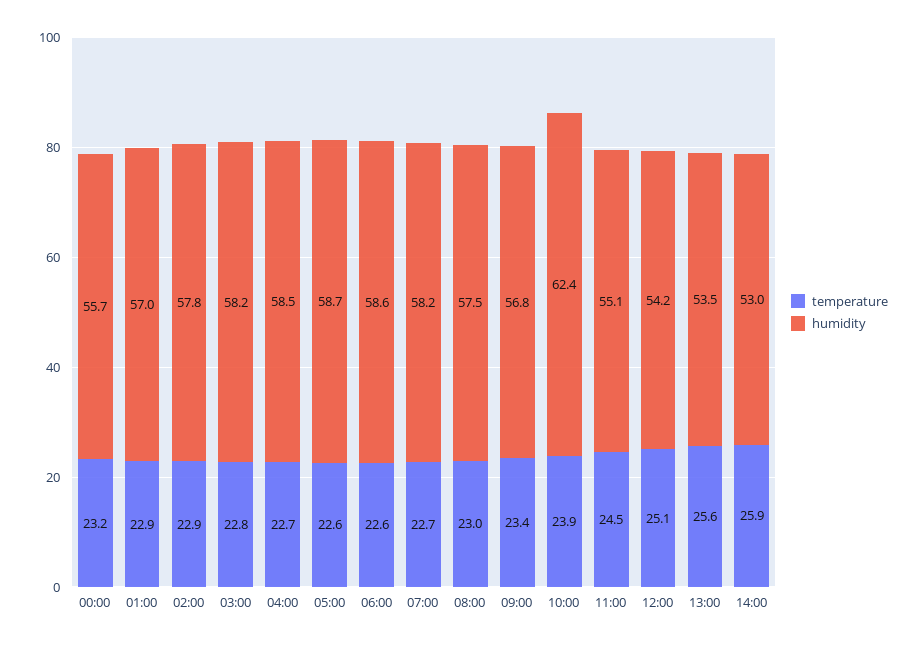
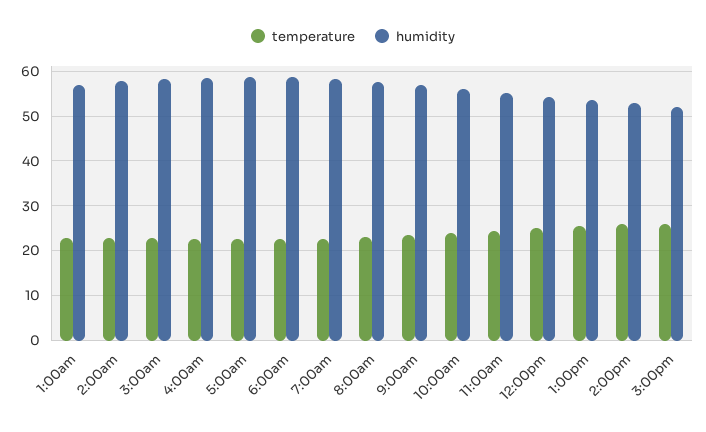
temperature, 00:00: 23.2 -> none
humidity, 00:00: 55.7 -> none
humidity, 10:00: 62.4 -> 56
temperature, 3:00pm: none -> 26
humidity, 3:00pm: none -> 52

